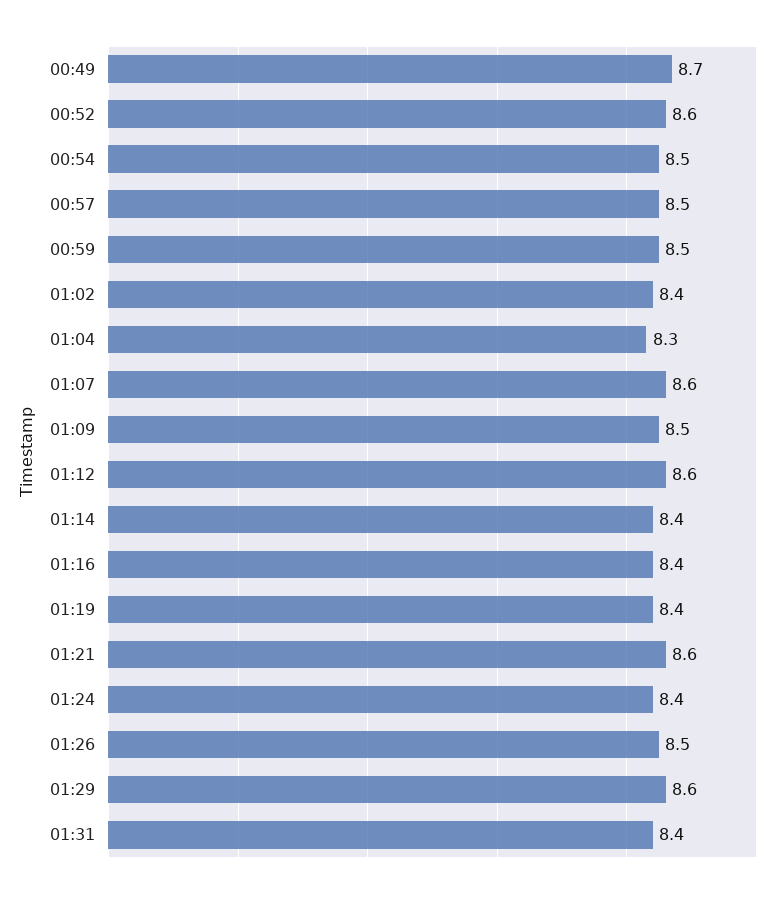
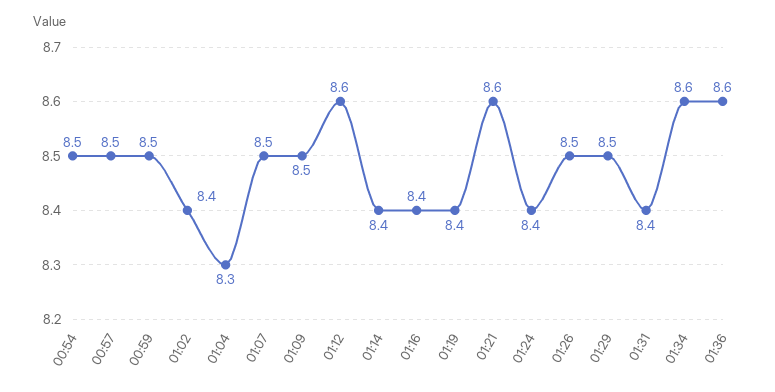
00:49: 8.7 -> none
00:52: 8.6 -> none
01:07: 8.6 -> 8.5
01:29: 8.6 -> 8.5
01:34: none -> 8.6
01:36: none -> 8.6

